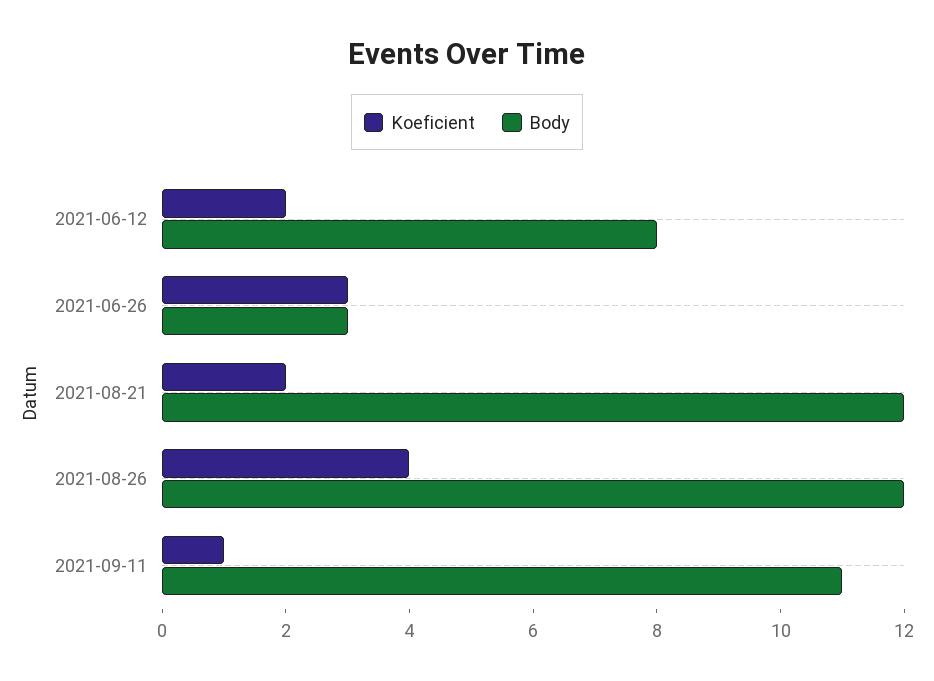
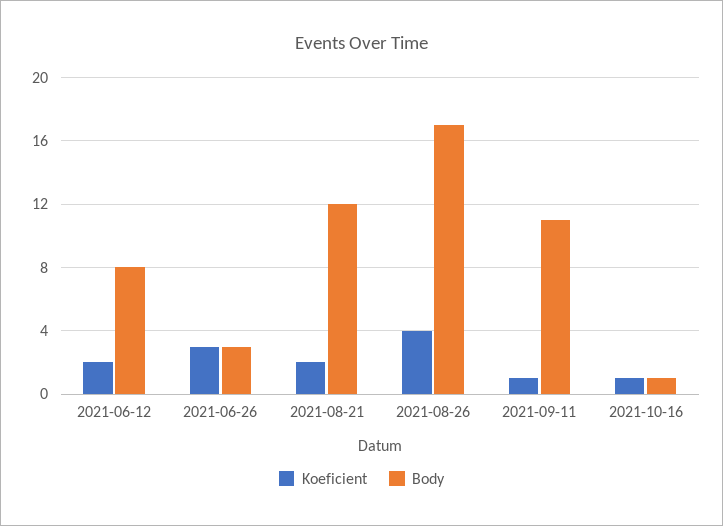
Body, 2021-08-26: 12 -> 17
Koeficient, 2021-10-16: none -> 1
Body, 2021-10-16: none -> 1

